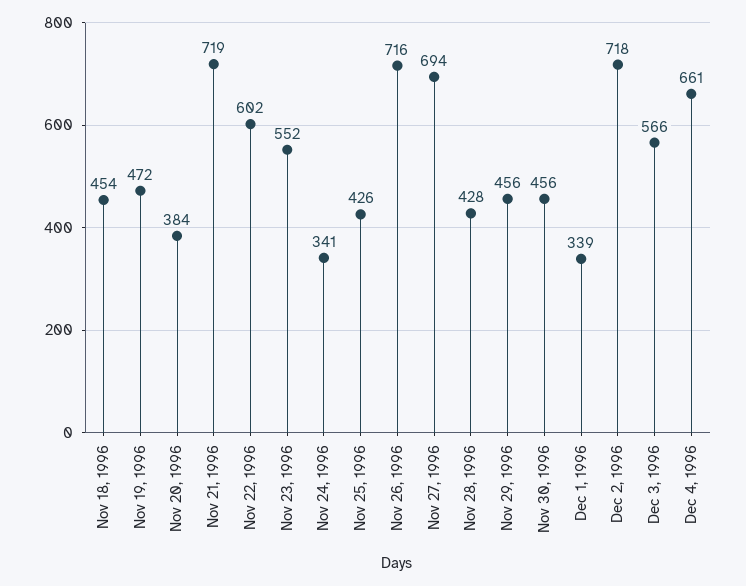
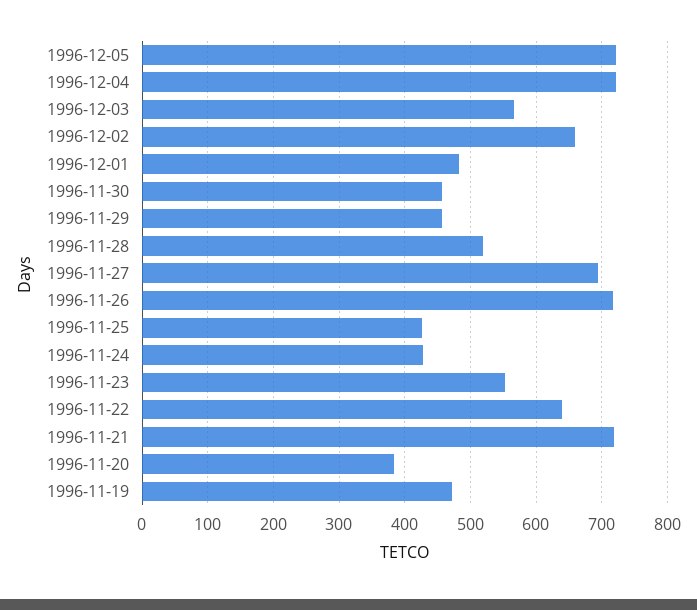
Nov 18, 1996: 454 -> none
Nov 22, 1996: 602 -> 640
Nov 24, 1996: 341 -> 430
Nov 28, 1996: 428 -> 520
Dec 1, 1996: 339 -> 480
Dec 2, 1996: 718 -> 660
Dec 4, 1996: 661 -> 720
1996-12-05: none -> 720

